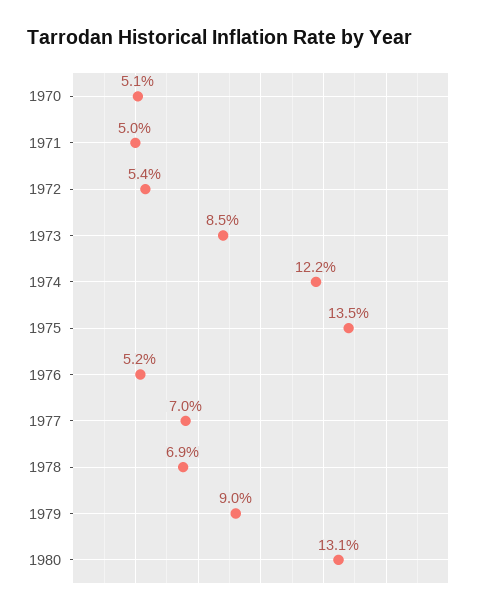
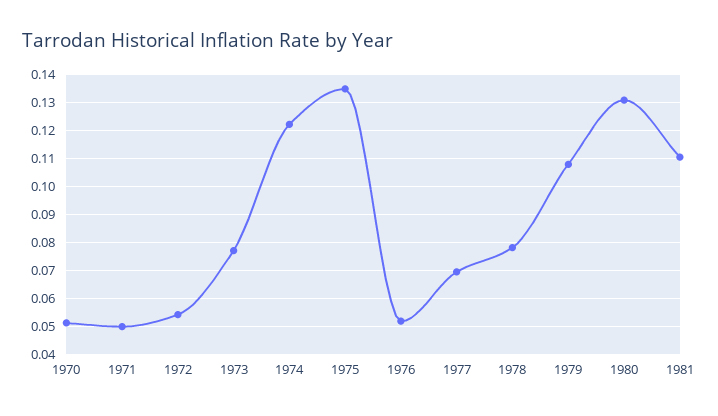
1973: 0.085 -> 0.0775
1978: 0.069 -> 0.0775
1979: 0.09 -> 0.1075
1981: none -> 0.11

